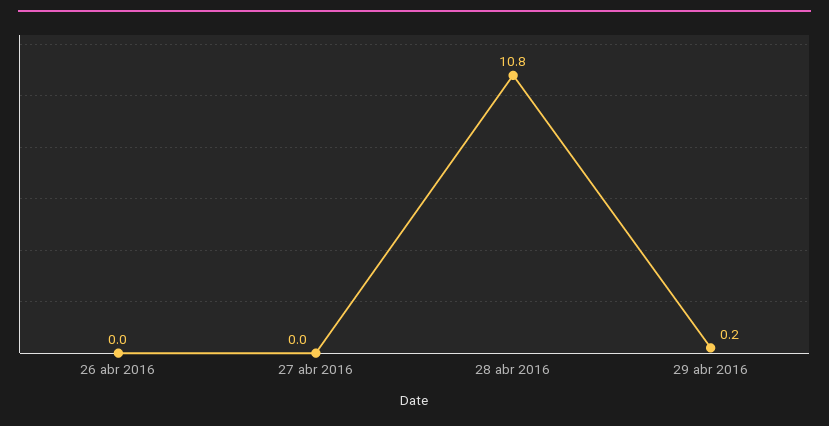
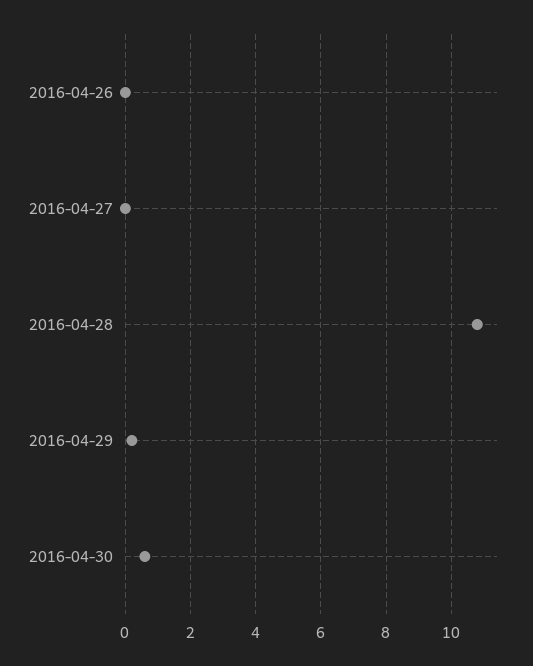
2016-04-30: none -> 0.5

